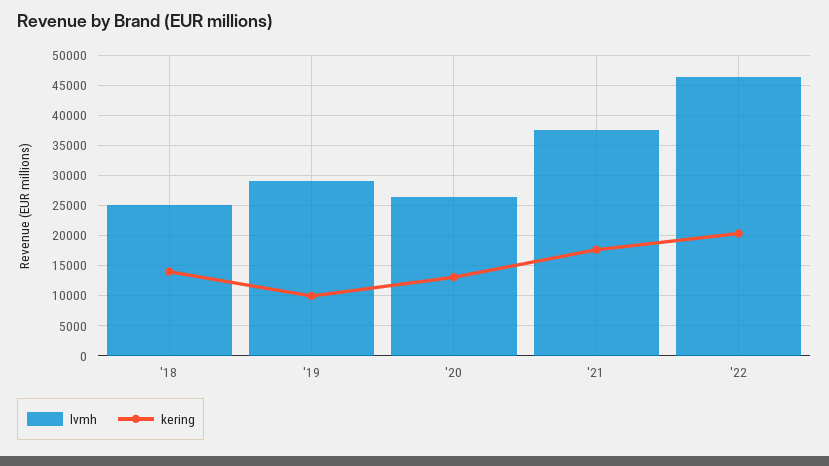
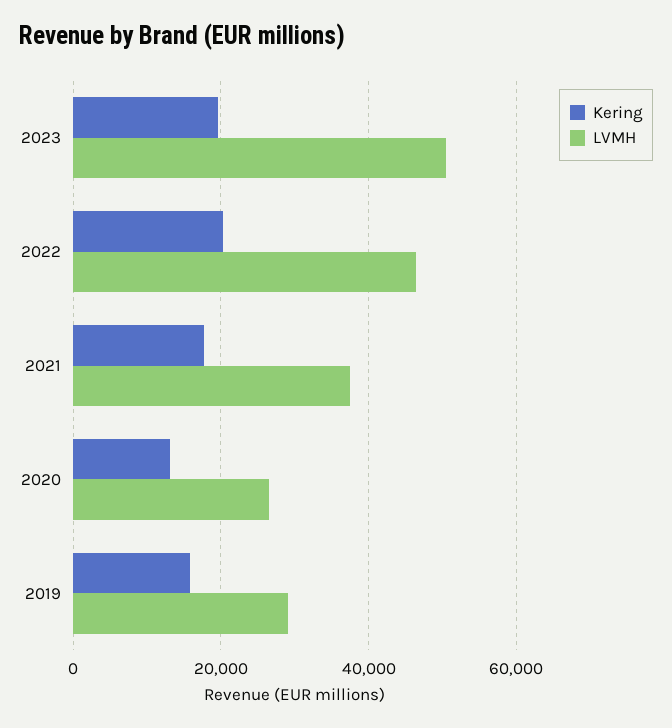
lvmh, '18: 25000 -> none
kering, '18: 14000 -> none
kering, '19: 10000 -> 16000
kering, 2023: none -> 20000
lvmh, 2023: none -> 50000

